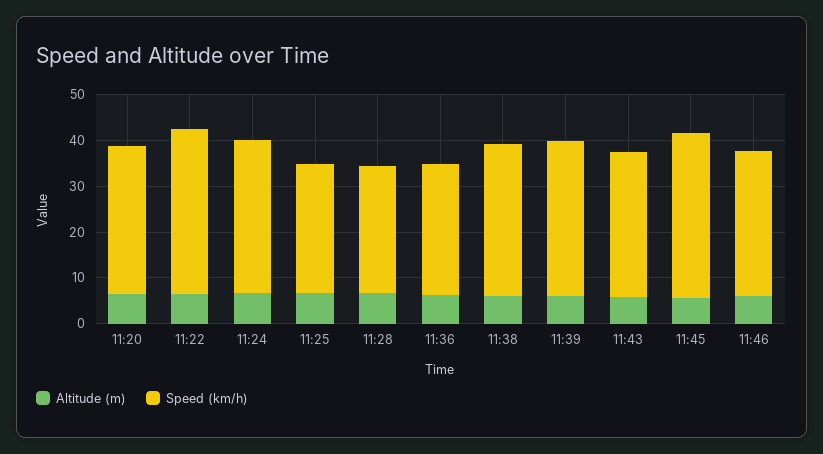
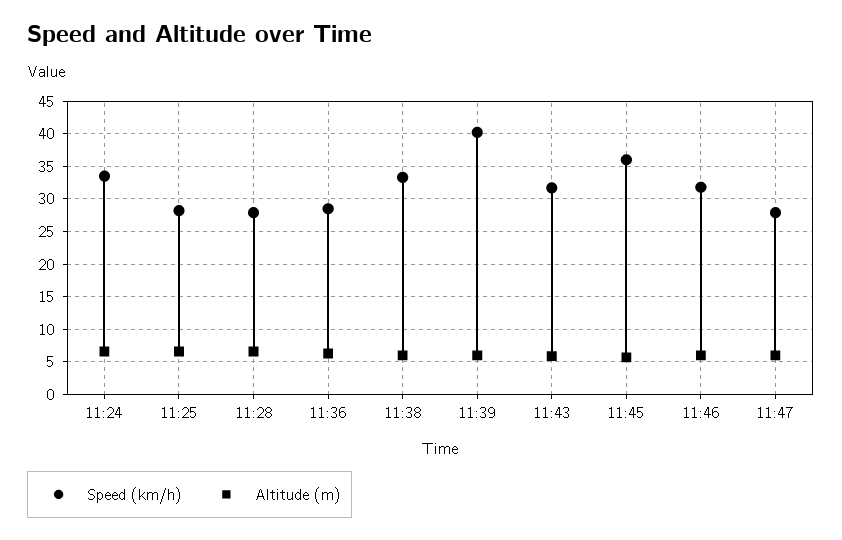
Altitude (m), 11:20: 6 -> none
Speed (km/h), 11:20: 32 -> none
Altitude (m), 11:22: 6 -> none
Speed (km/h), 11:22: 36 -> none
Speed (km/h), 11:39: 34 -> 40
Speed (km/h), 11:47: none -> 28
Altitude (m), 11:47: none -> 6

